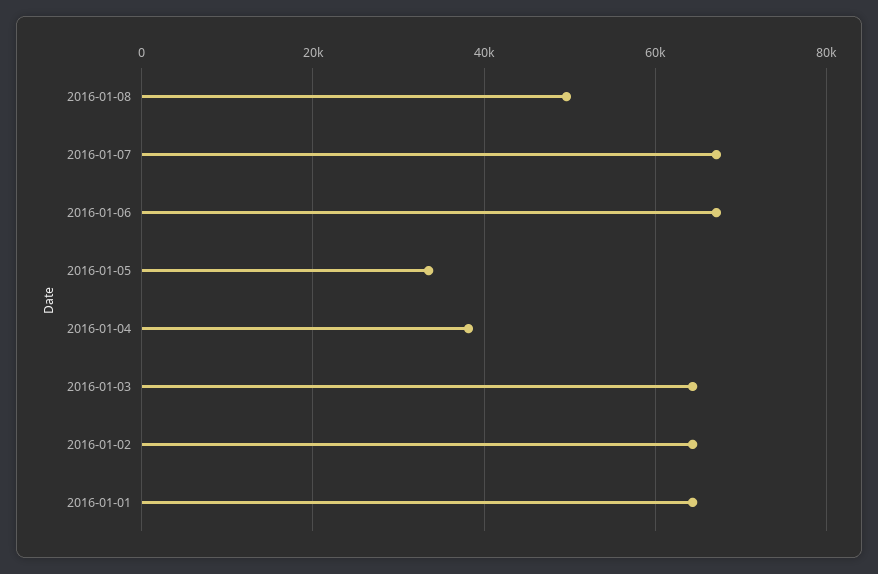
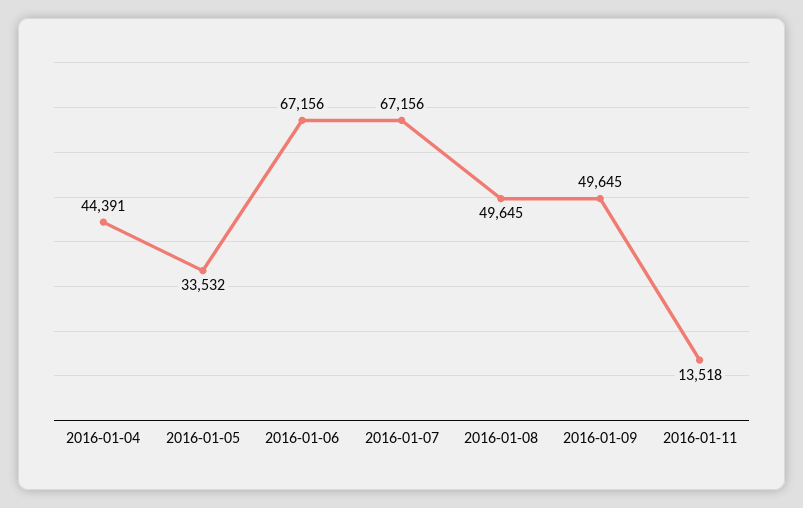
2016-01-04: 38000 -> 44391
2016-01-03: 64000 -> none
2016-01-02: 64000 -> none
2016-01-01: 64000 -> none
2016-01-09: none -> 49645
2016-01-11: none -> 13518

